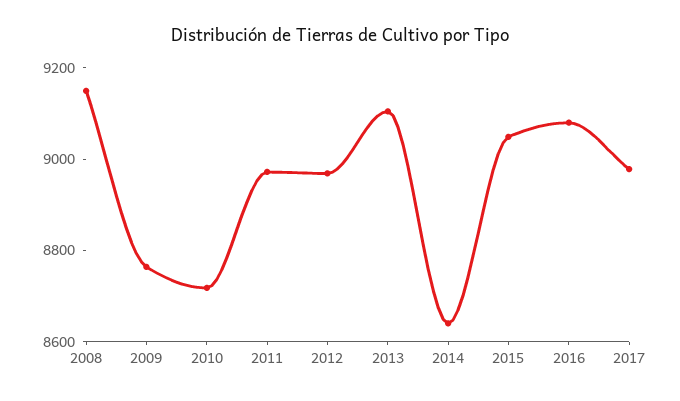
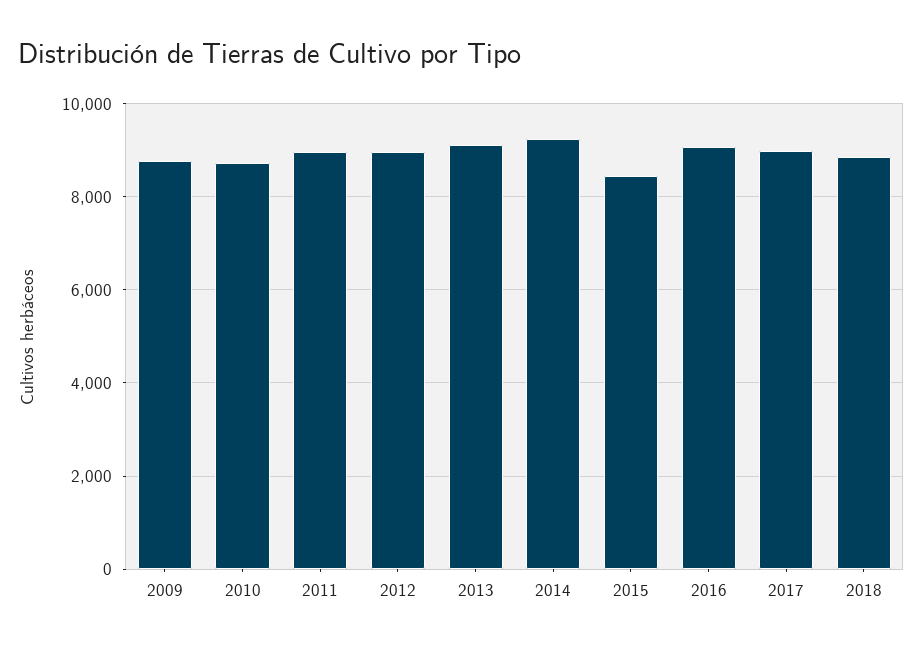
2008: 9150 -> none
2014: 8650 -> 9200
2015: 9050 -> 8400
2018: none -> 8800

